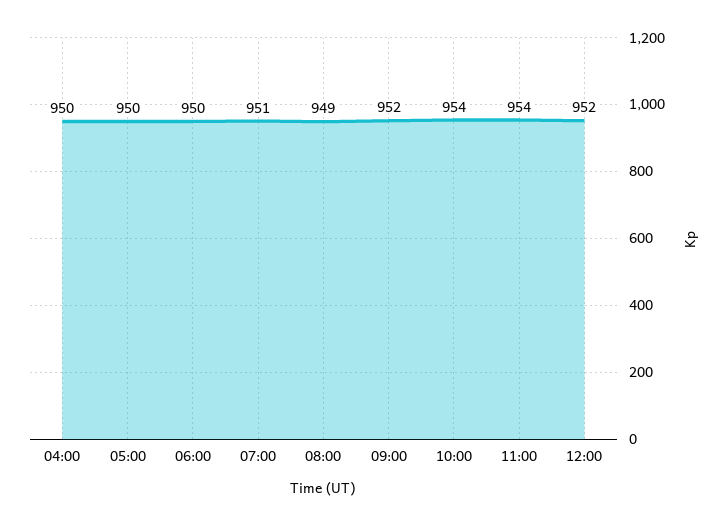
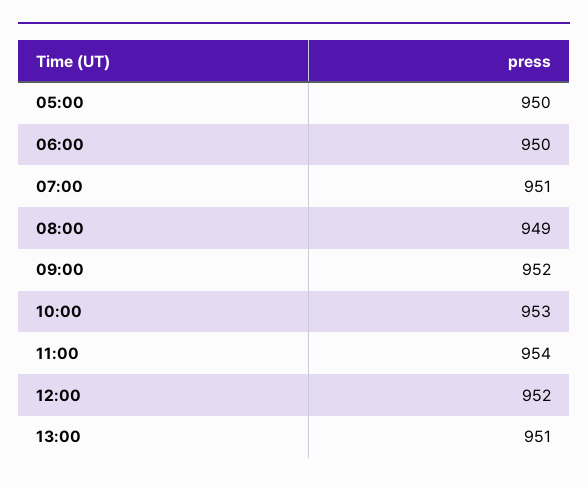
04:00: 950 -> none
10:00: 954 -> 953
13:00: none -> 951

